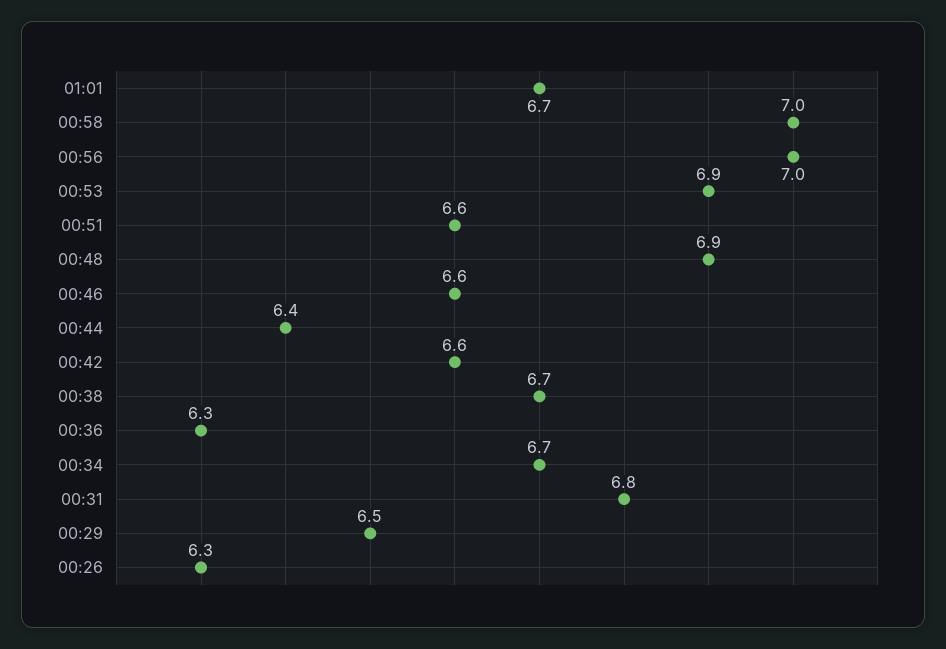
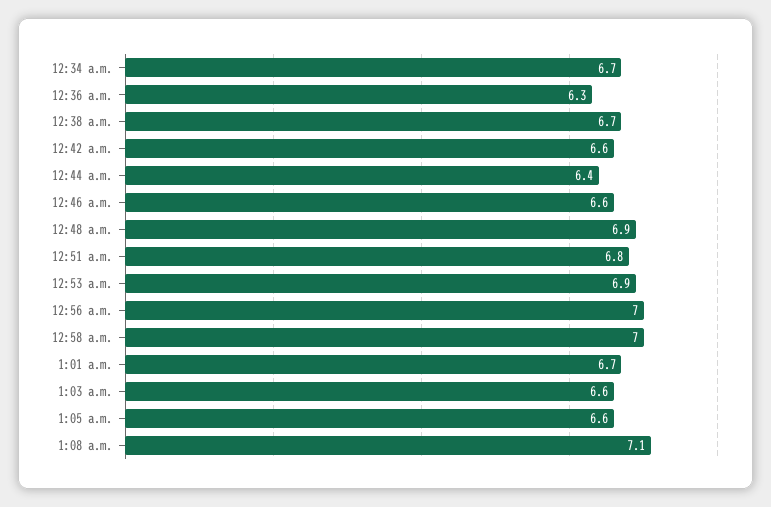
00:51: 6.6 -> 6.8
00:31: 6.8 -> none
00:29: 6.5 -> none
00:26: 6.3 -> none
1:03 a.m.: none -> 6.6
1:05 a.m.: none -> 6.6
1:08 a.m.: none -> 7.1

